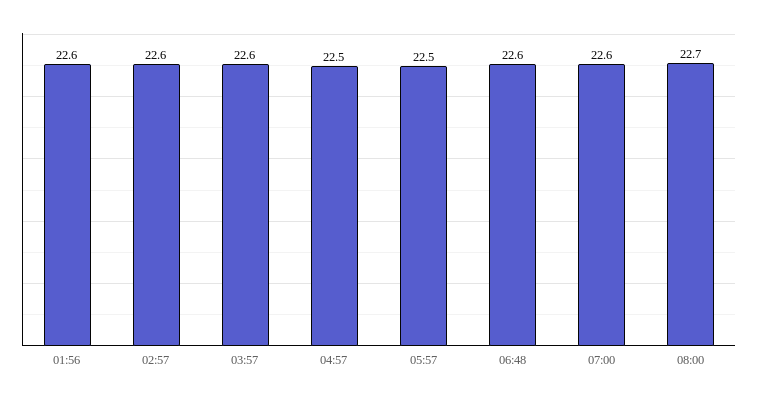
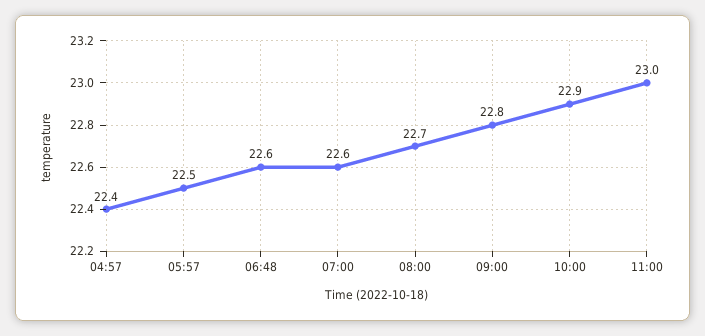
01:56: 22.6 -> none
02:57: 22.6 -> none
03:57: 22.6 -> none
04:57: 22.5 -> 22.4
09:00: none -> 22.8
10:00: none -> 22.9
11:00: none -> 23

